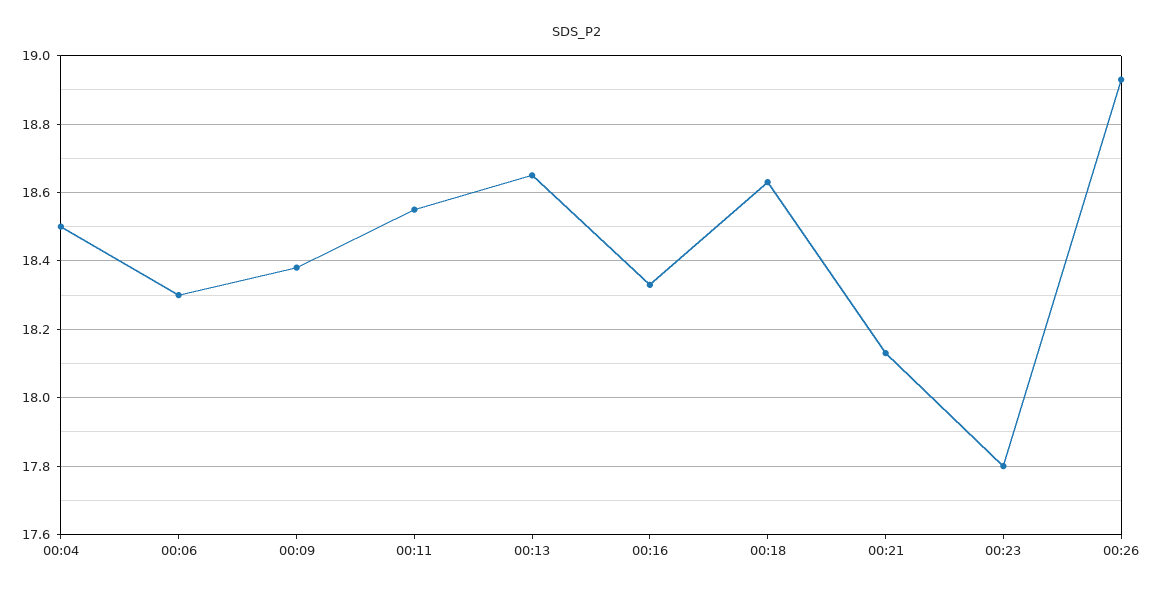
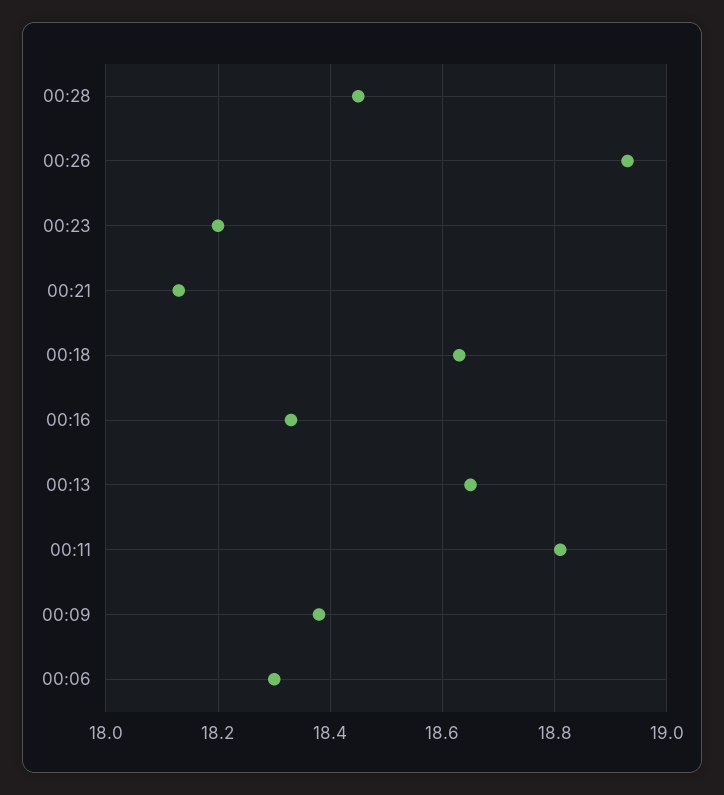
00:04: 18.5 -> none
00:11: 18.55 -> 18.8
00:23: 17.8 -> 18.2
00:28: none -> 18.45

